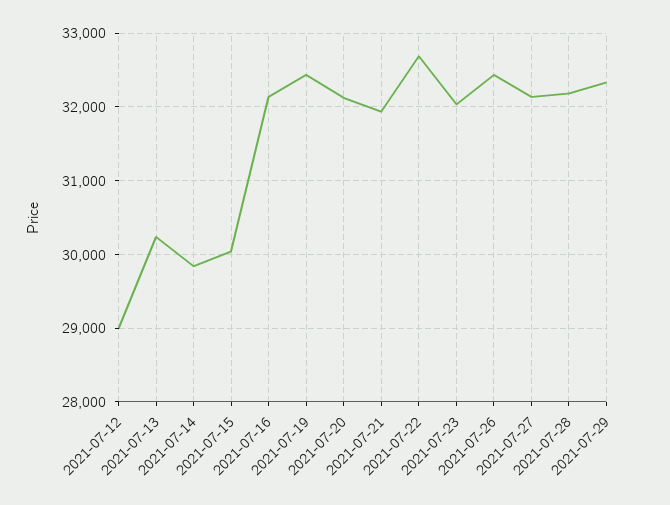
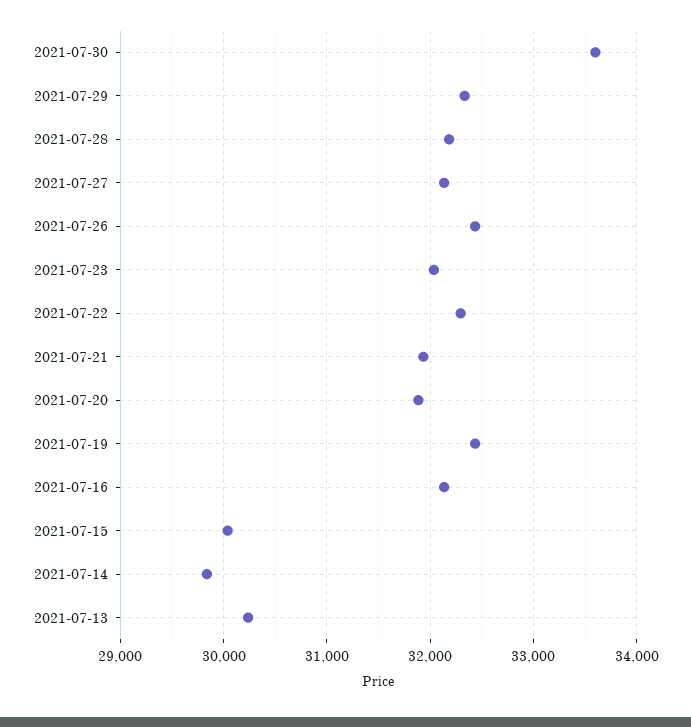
2021-07-12: 29000 -> none
2021-07-20: 32100 -> 31900
2021-07-22: 32700 -> 32300
2021-07-30: none -> 33600

